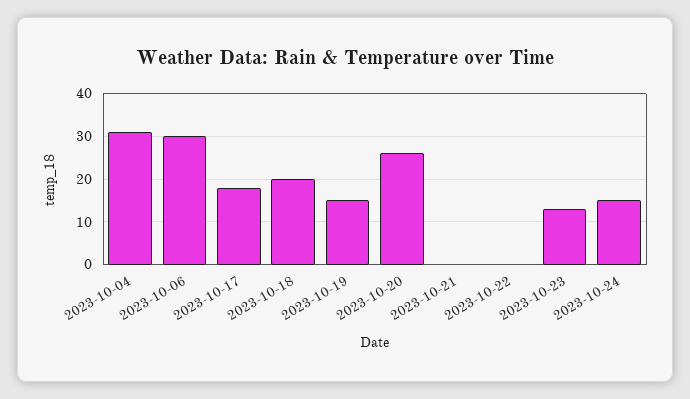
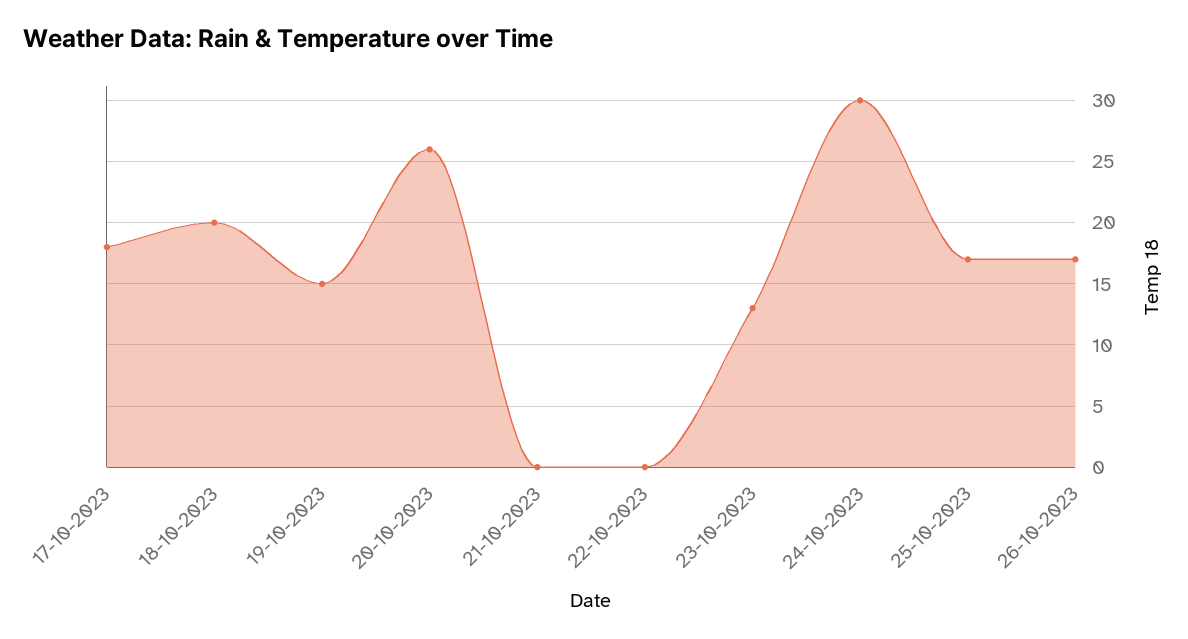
2023-10-04: 30 -> none
2023-10-06: 30 -> none
2023-10-24: 15 -> 30
25-10-2023: none -> 17
26-10-2023: none -> 17

